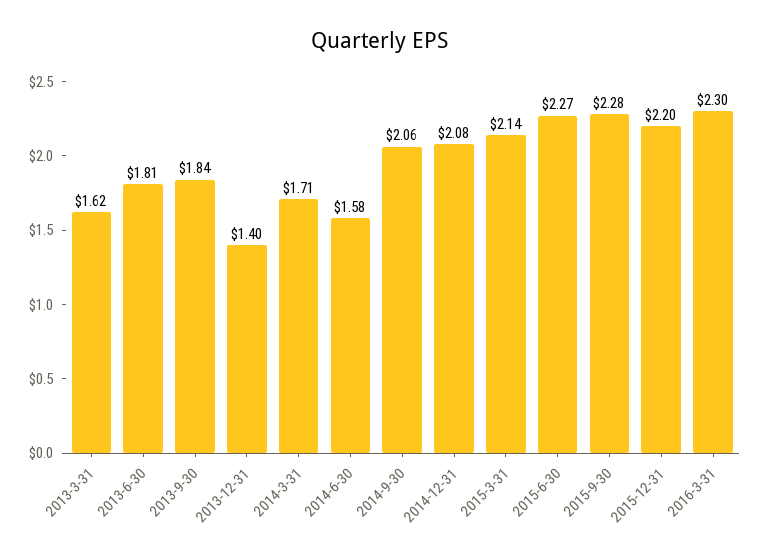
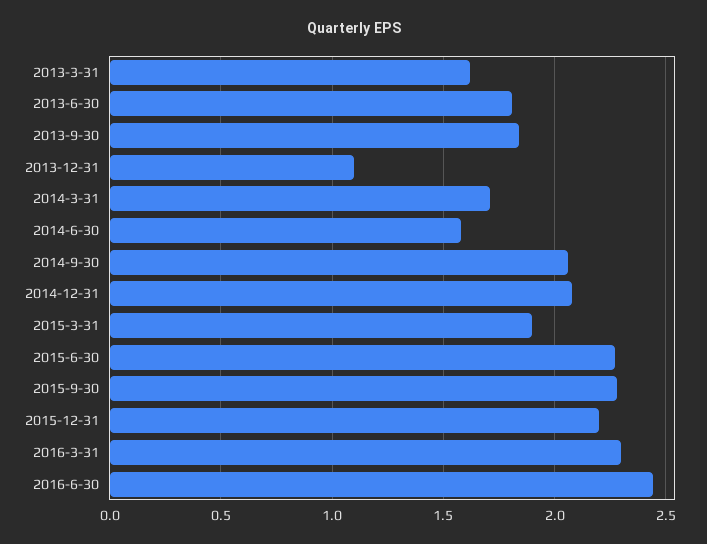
2013-12-31: 1.4 -> 1.1
2015-3-31: 2.14 -> 1.9
2016-6-30: none -> 2.45

